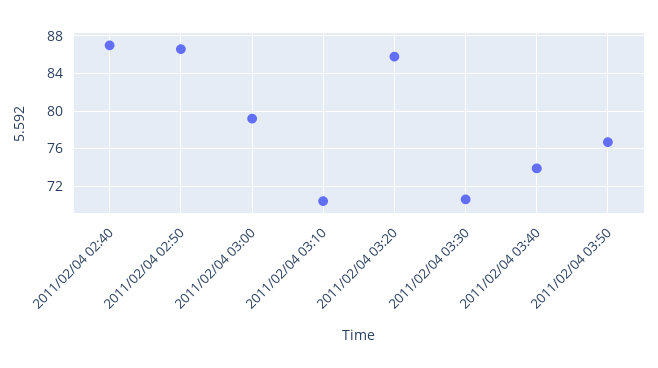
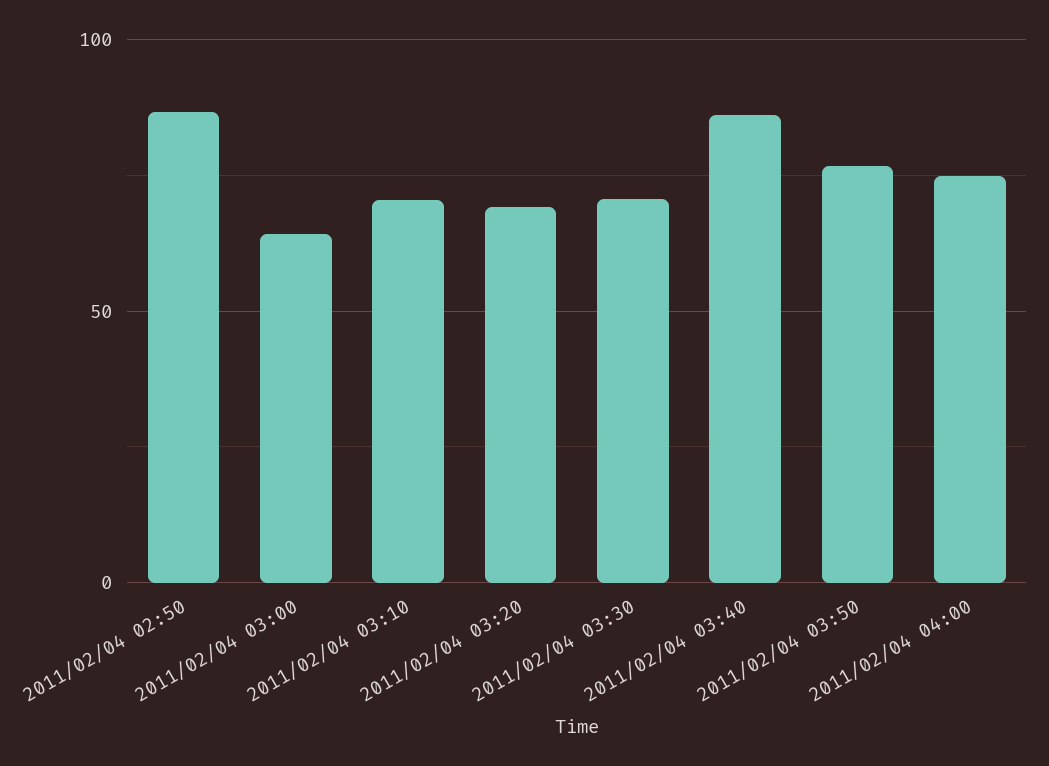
2011/02/04 02:40: 87 -> none
2011/02/04 03:00: 79 -> 65
2011/02/04 03:20: 86 -> 70
2011/02/04 03:40: 74 -> 85
2011/02/04 04:00: none -> 75

